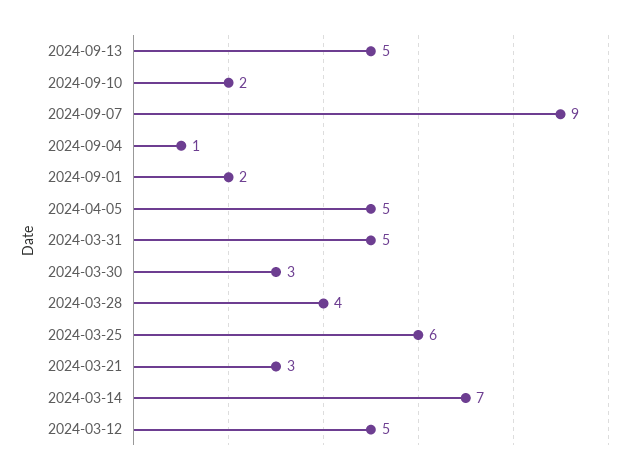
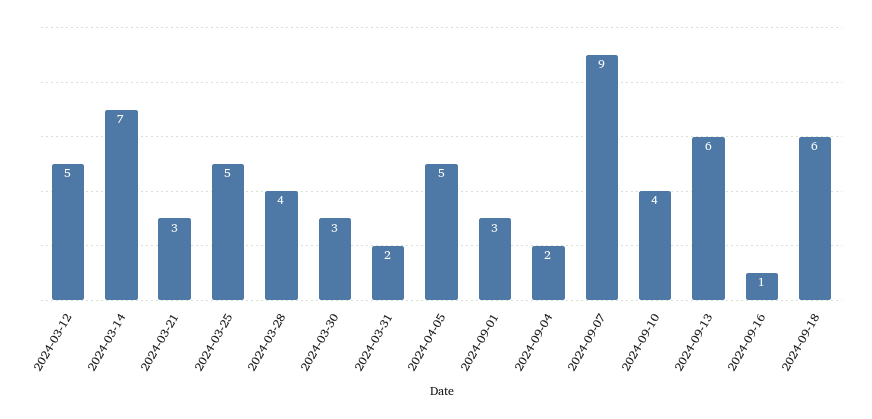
2024-09-13: 5 -> 6
2024-09-10: 2 -> 4
2024-09-04: 1 -> 2
2024-09-01: 2 -> 3
2024-03-31: 5 -> 2
2024-03-25: 6 -> 5
2024-09-16: none -> 1
2024-09-18: none -> 6

